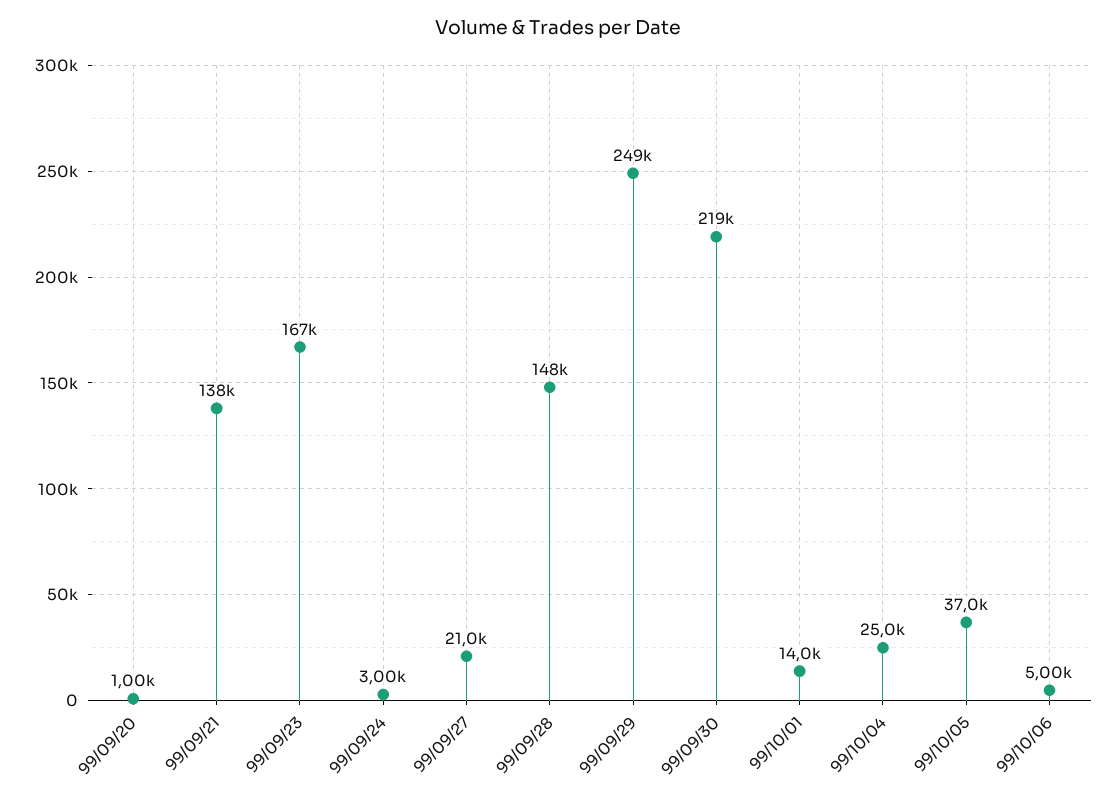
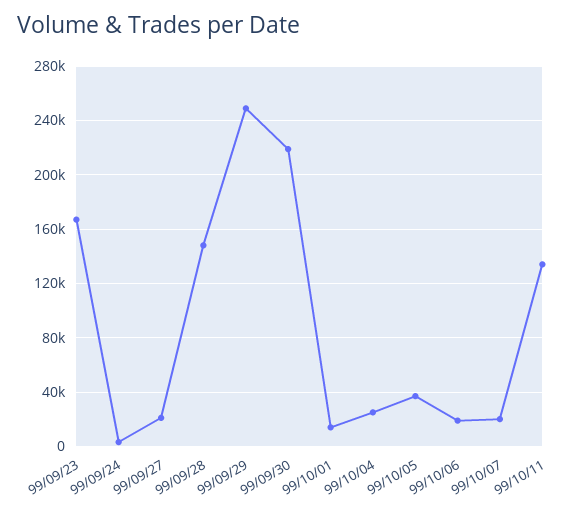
99/09/20: 1000 -> none
99/09/21: 138000 -> none
99/10/06: 5000 -> 20000
99/10/07: none -> 20000
99/10/11: none -> 135000

